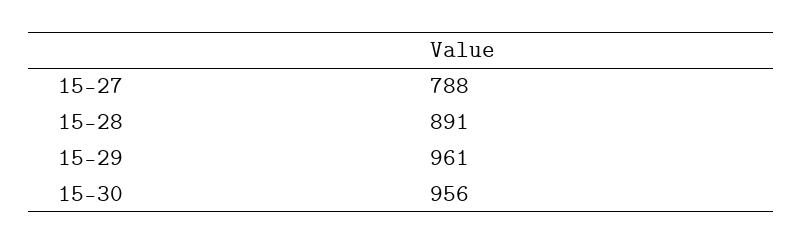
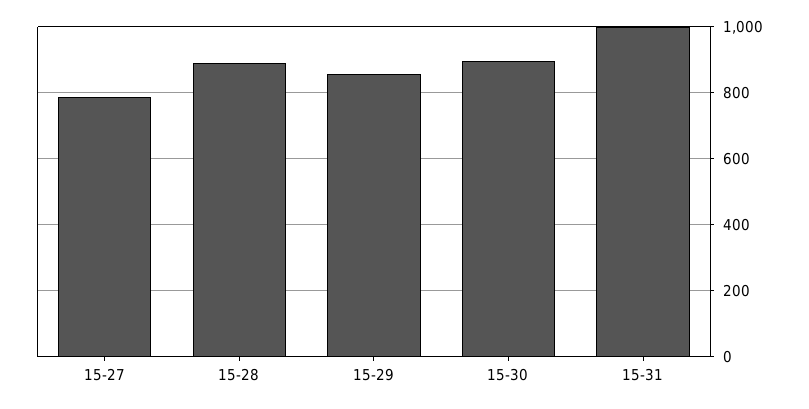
15-29: 961 -> 860
15-30: 956 -> 900
15-31: none -> 1000

